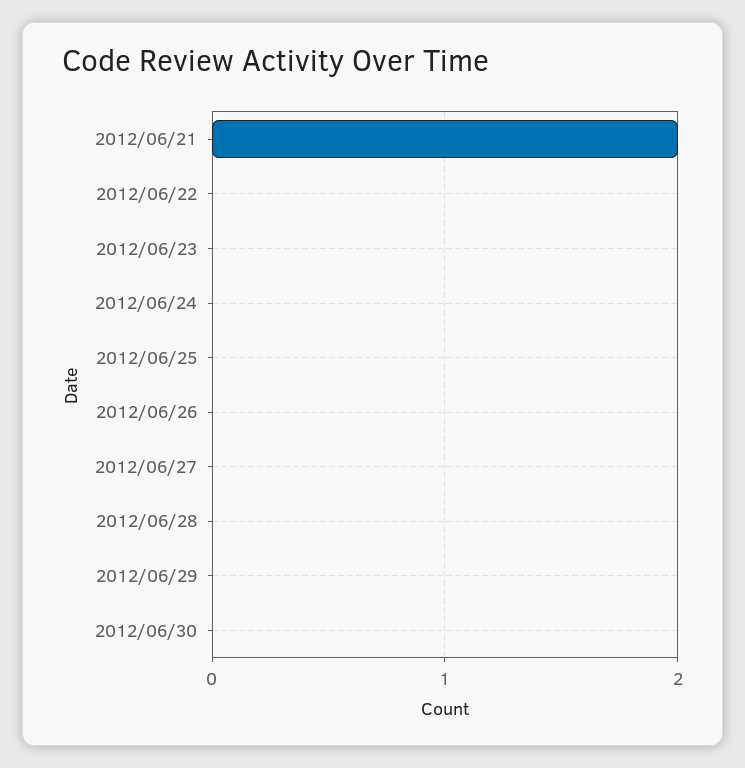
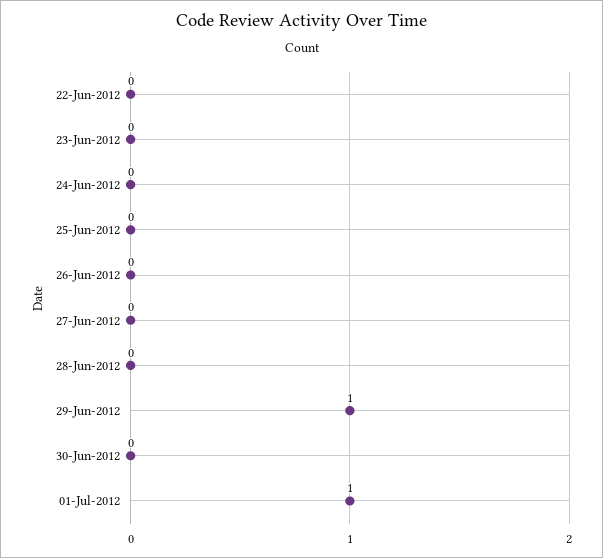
2012/06/21: 2 -> none
2012/06/29: 0 -> 1
01-Jul-2012: none -> 1

